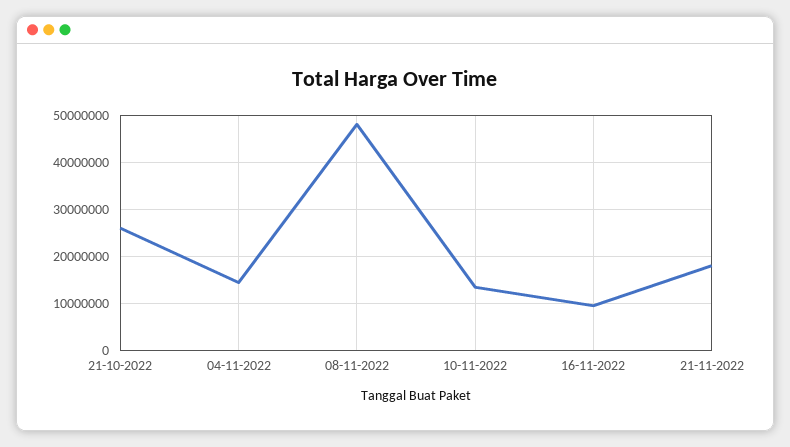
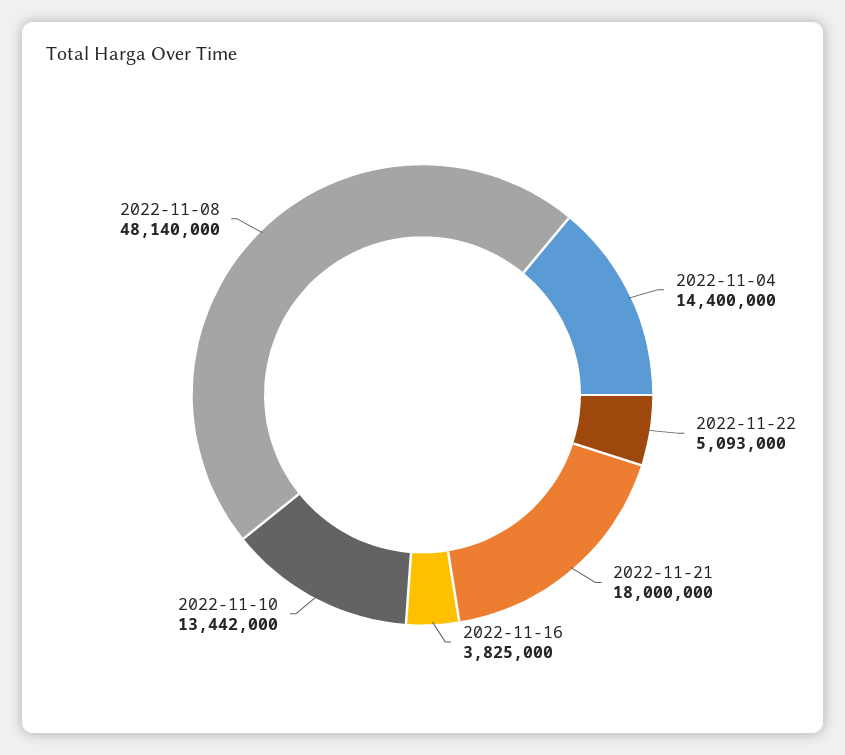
21-10-2022: 26000000 -> none
16-11-2022: 10000000 -> 3825000
2022-11-22: none -> 5093000

